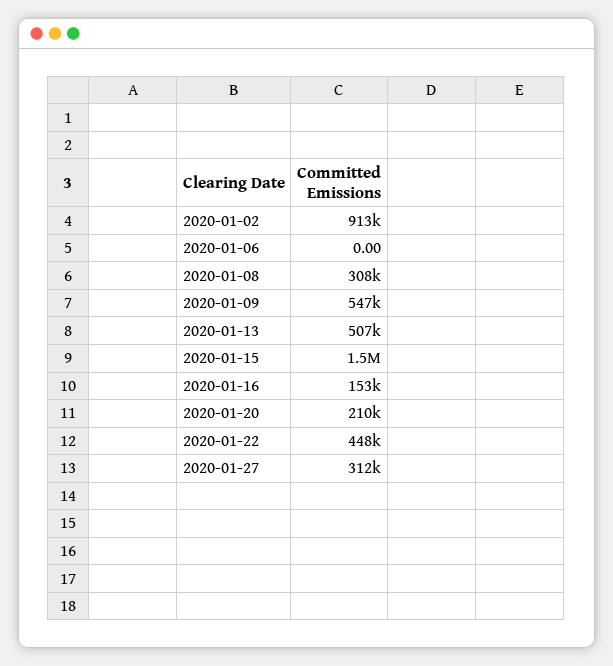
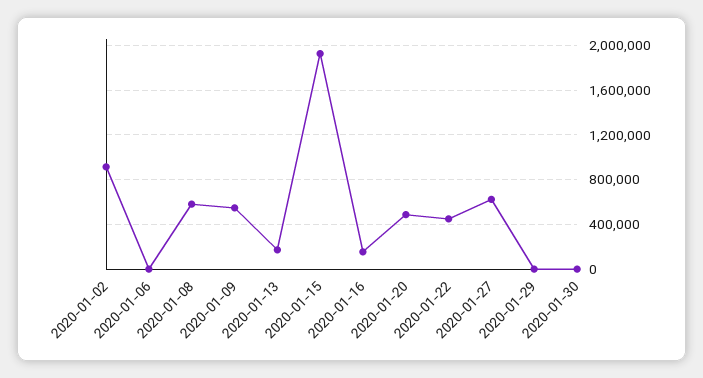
2020-01-08: 308000 -> 600000
2020-01-13: 507000 -> 200000
2020-01-15: 1500000 -> 1900000
2020-01-20: 210000 -> 500000
2020-01-27: 312000 -> 600000
2020-01-29: none -> 0
2020-01-30: none -> 0

